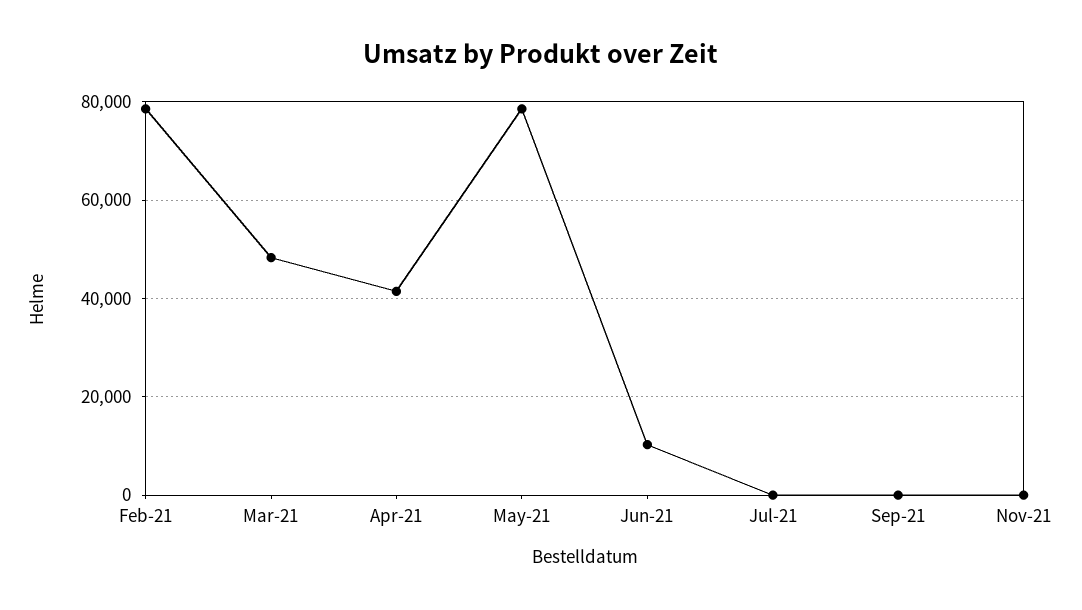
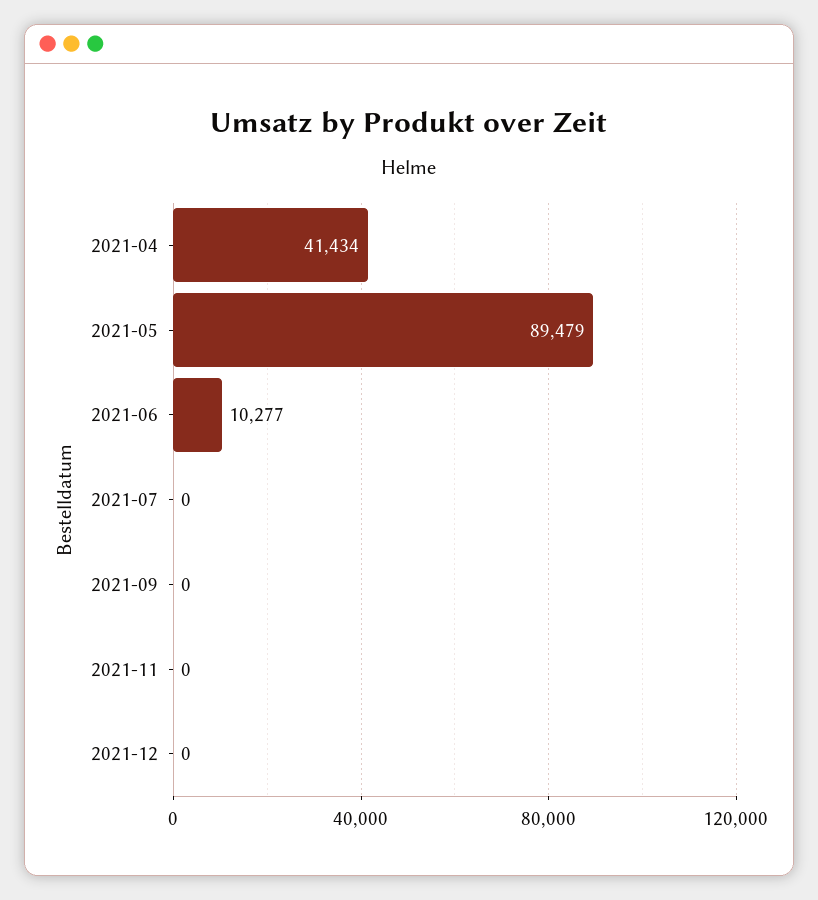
Feb-21: 78000 -> none
Mar-21: 48000 -> none
May-21: 78000 -> 89479
2021-12: none -> 0

